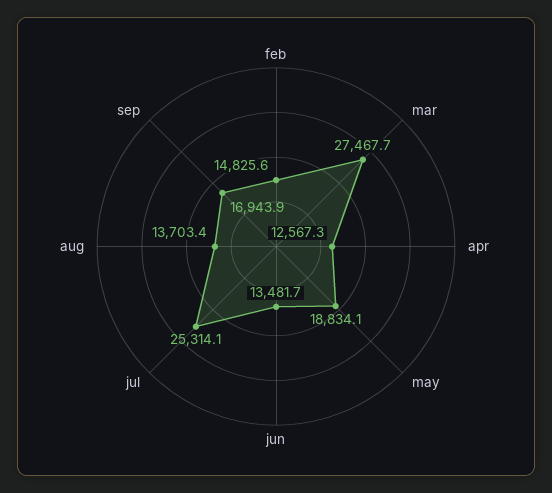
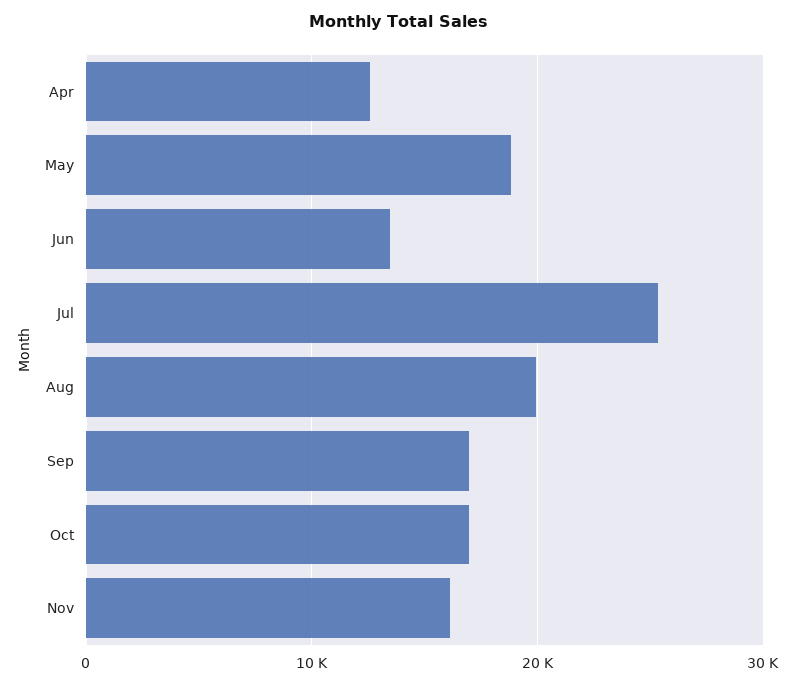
feb: 14825.6 -> none
mar: 27467.7 -> none
aug: 13703.4 -> 20000
Oct: none -> 17000
Nov: none -> 16000

